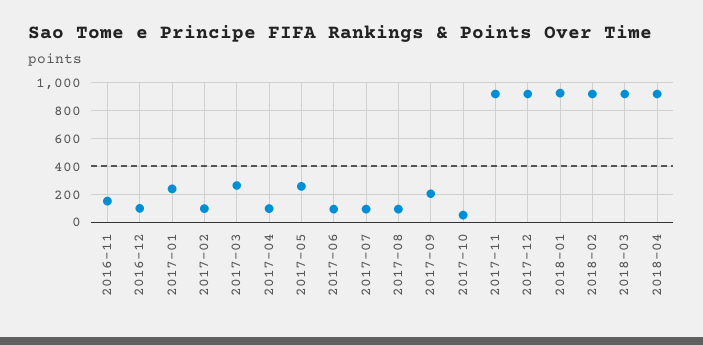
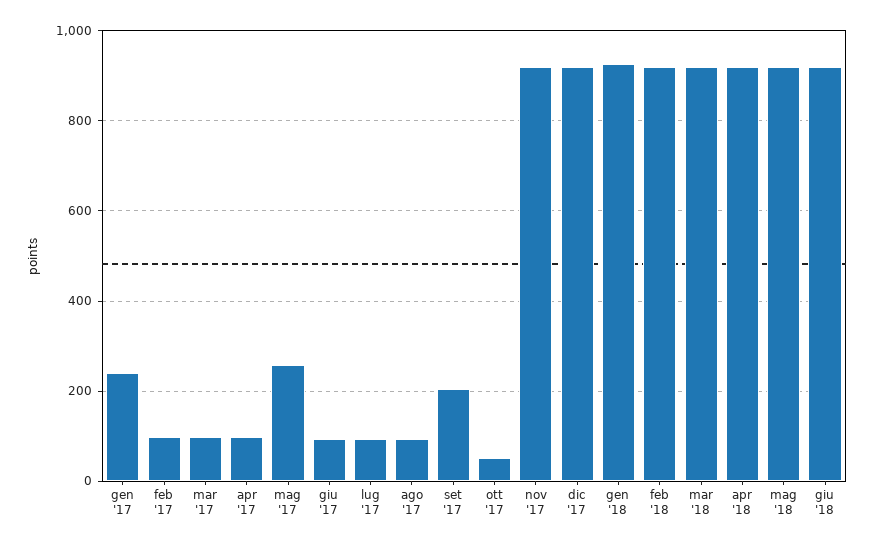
2016-11: 150 -> none
2016-12: 100 -> none
2017-03: 250 -> 100
mag '18: none -> 920
giu '18: none -> 920

